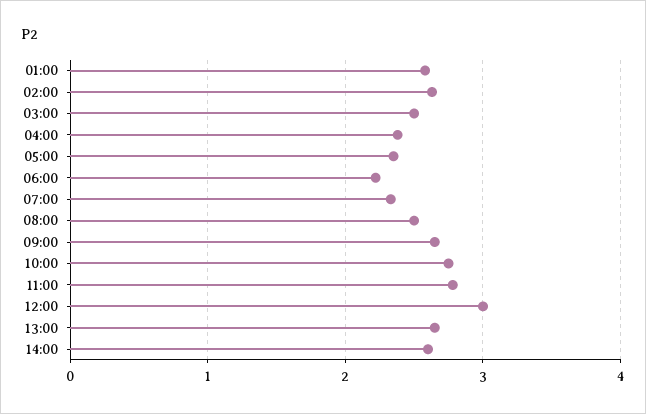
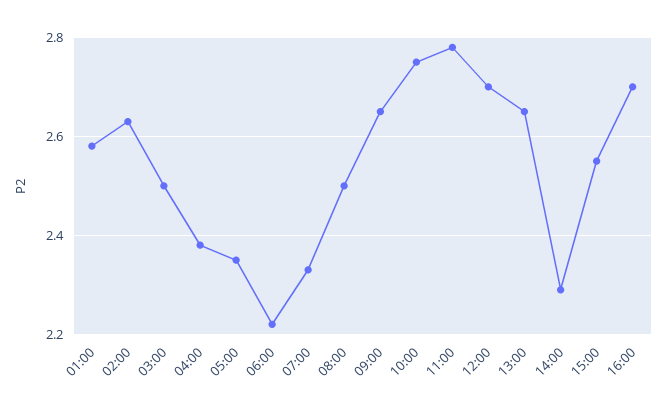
12:00: 3 -> 2.7
14:00: 2.6 -> 2.3
15:00: none -> 2.55
16:00: none -> 2.7

